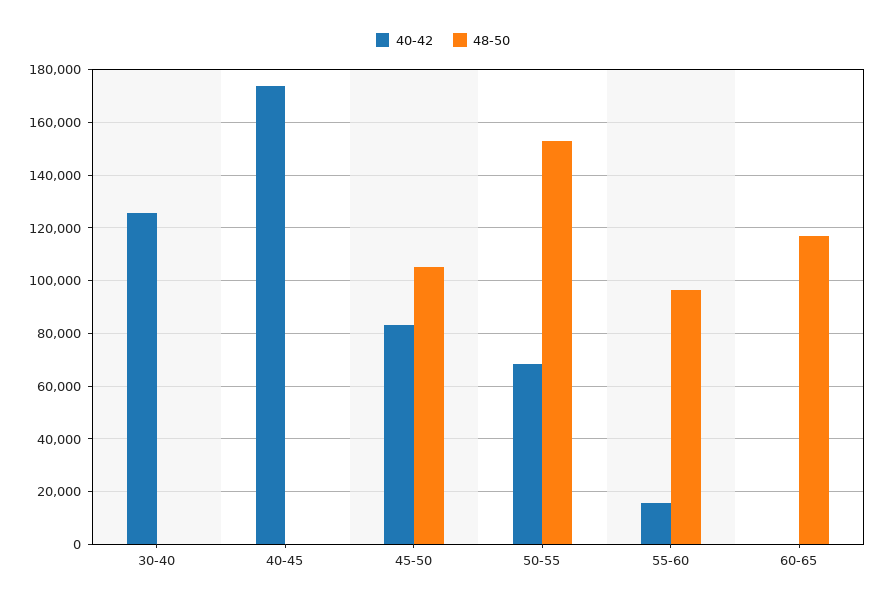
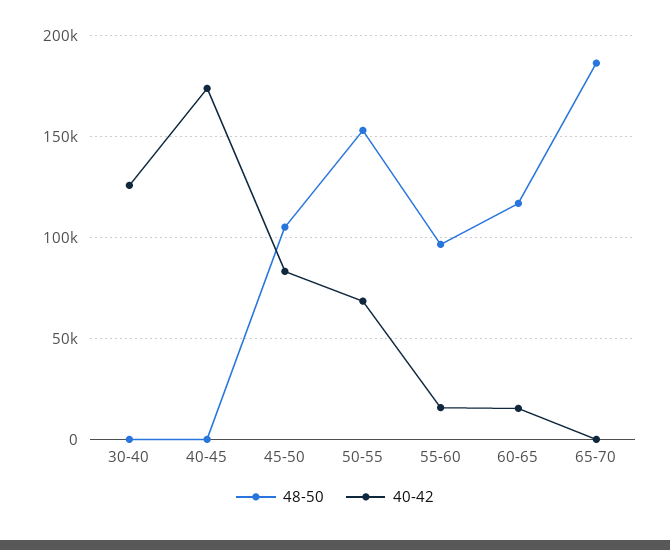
40-42, 60-65: 0 -> 15000
48-50, 65-70: none -> 185000
40-42, 65-70: none -> 0

